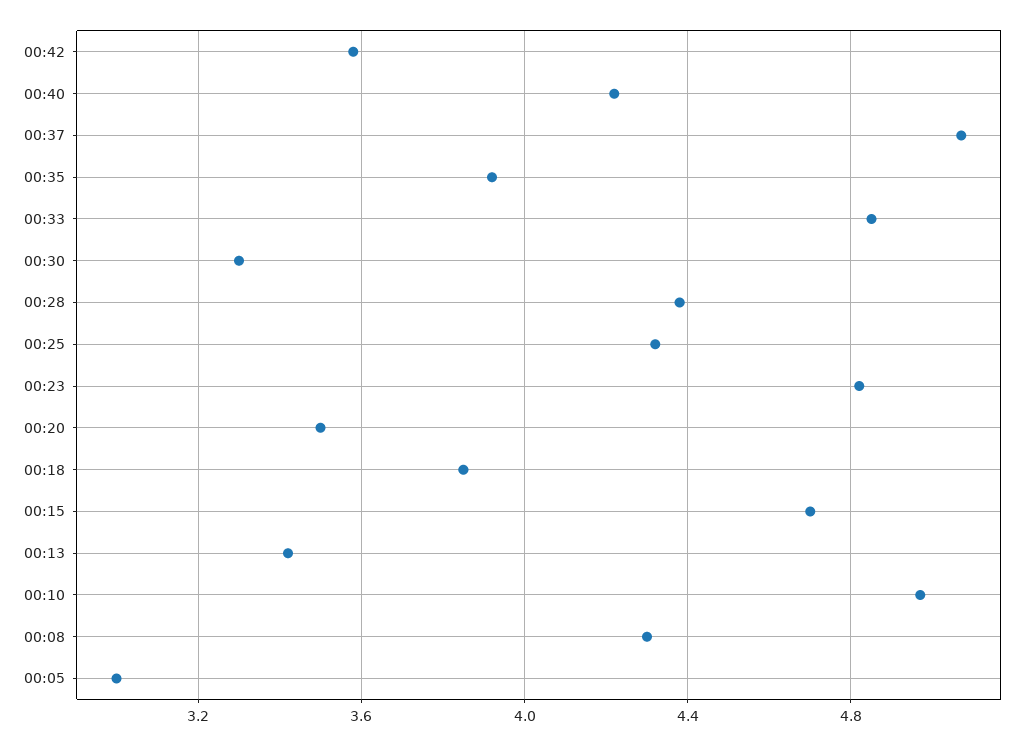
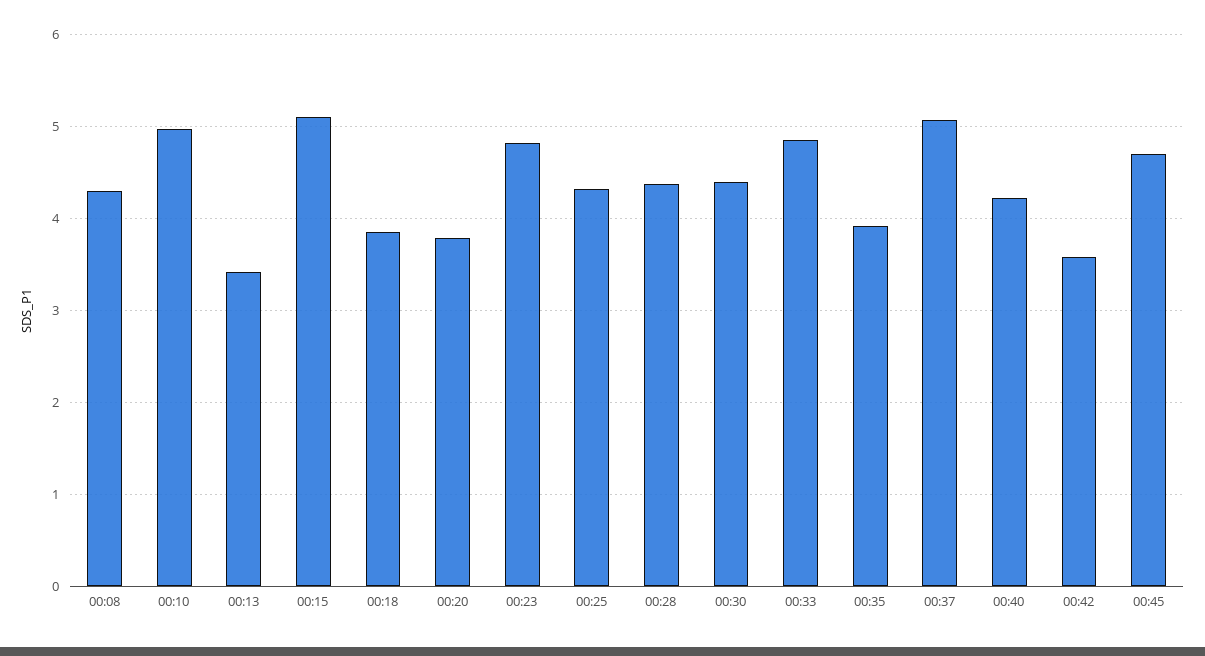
00:30: 3.3 -> 4.4
00:20: 3.5 -> 3.8
00:15: 4.7 -> 5.1
00:05: 3 -> none
00:45: none -> 4.7

